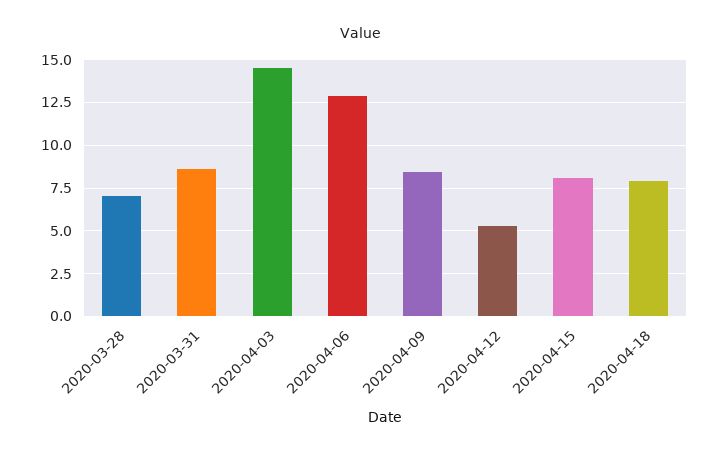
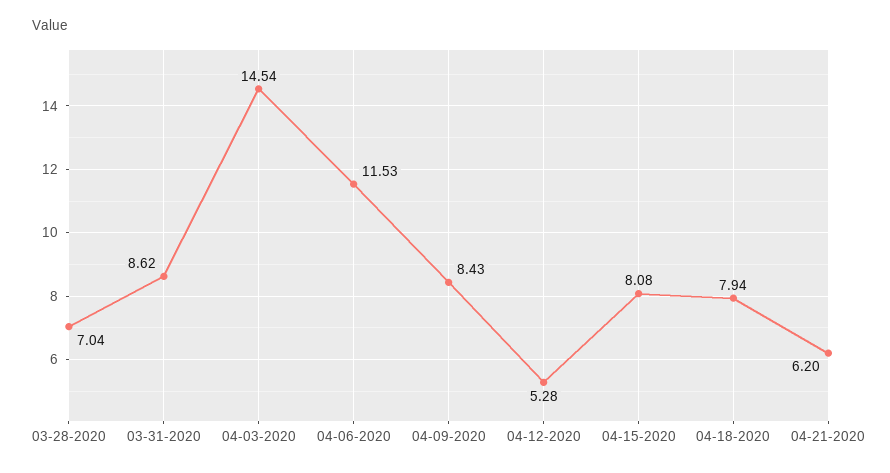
2020-04-06: 13 -> 11.53
04-21-2020: none -> 6.2

